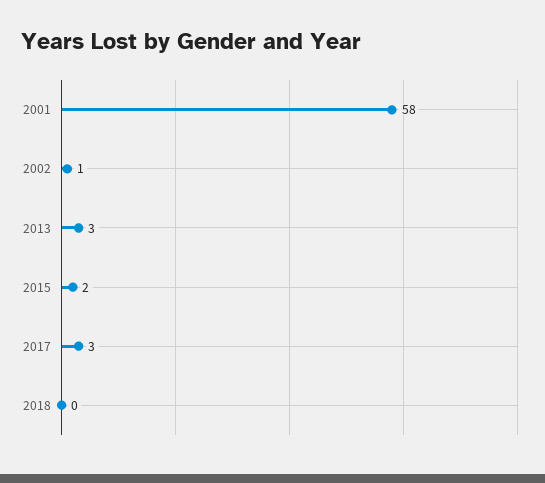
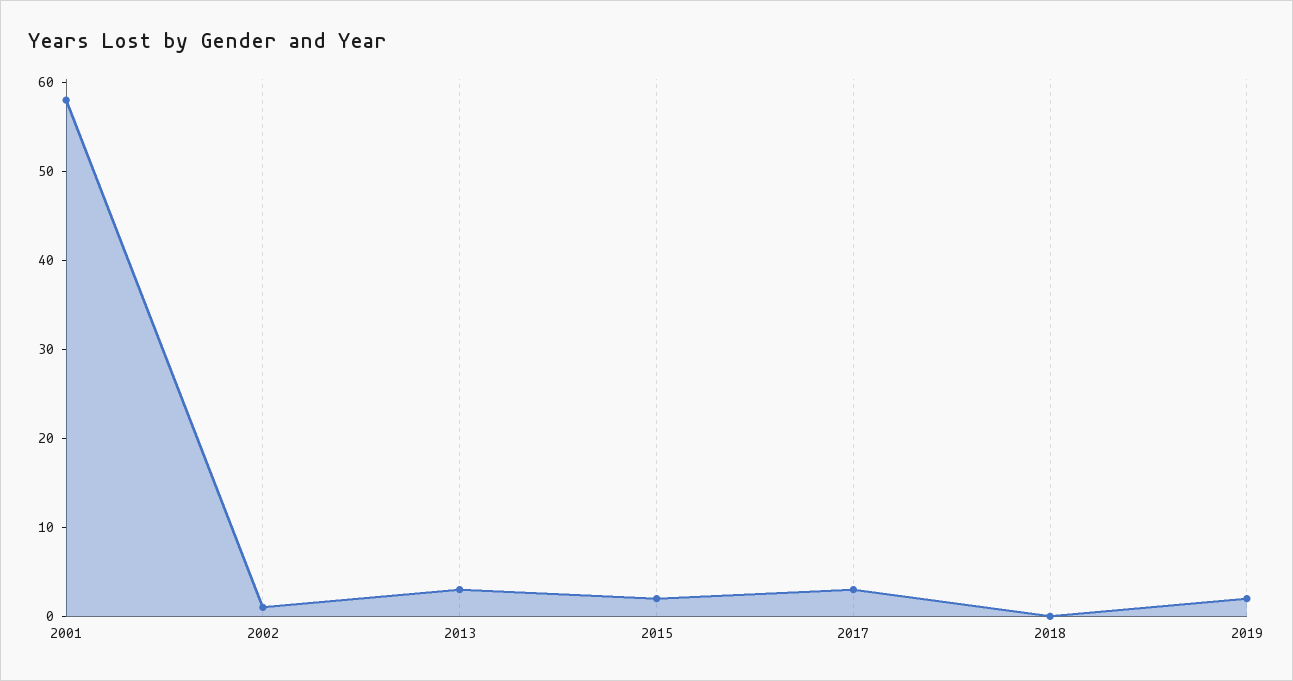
2019: none -> 2

